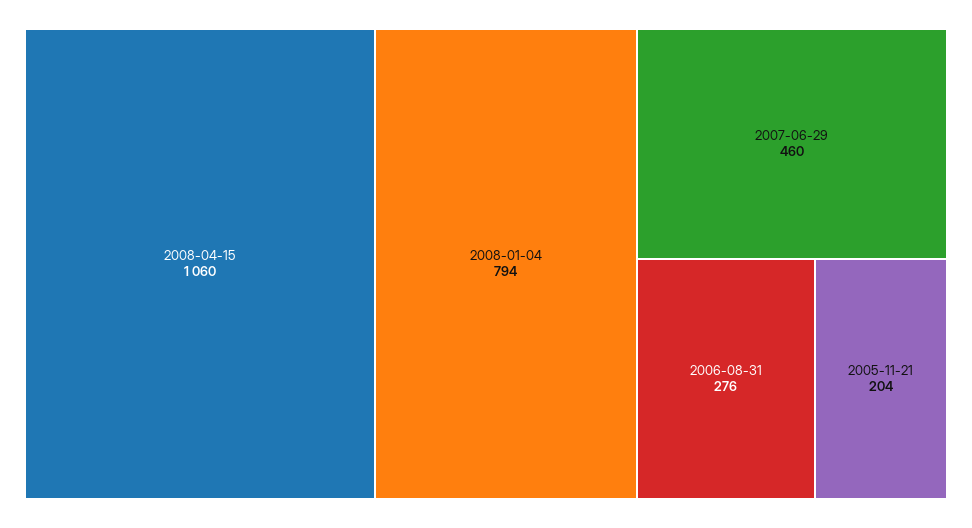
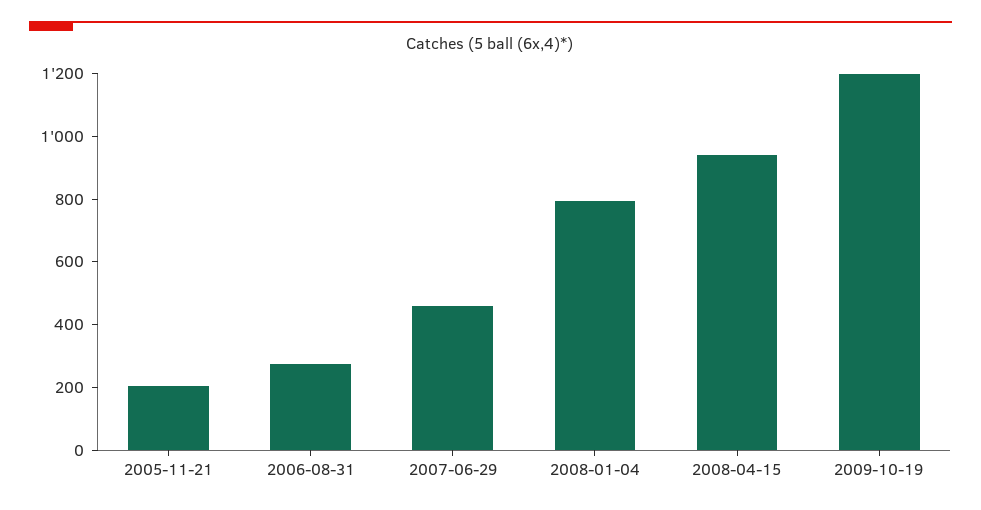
2008-04-15: 1060 -> 950
2009-10-19: none -> 1200

